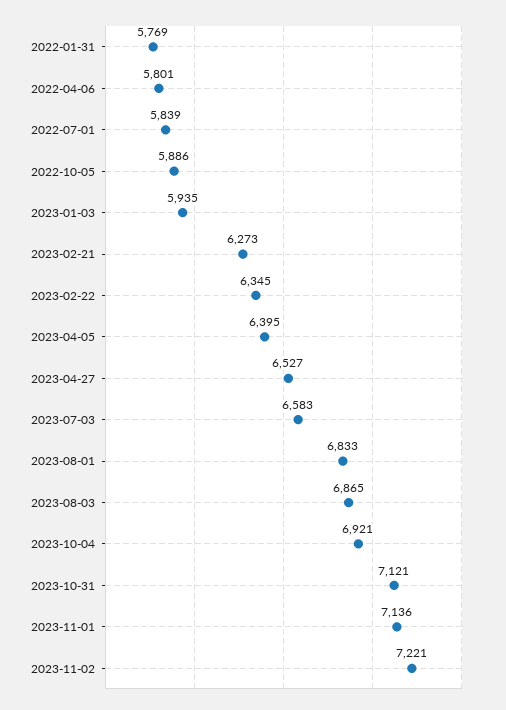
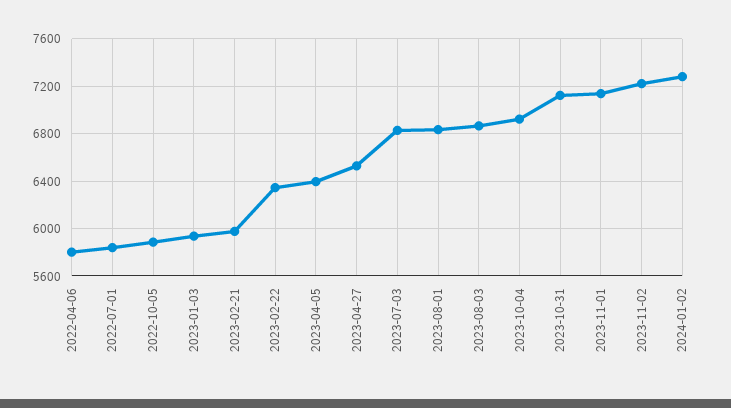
2022-01-31: 5769 -> none
2023-02-21: 6273 -> 6000
2023-07-03: 6583 -> 6800
2024-01-02: none -> 7300

